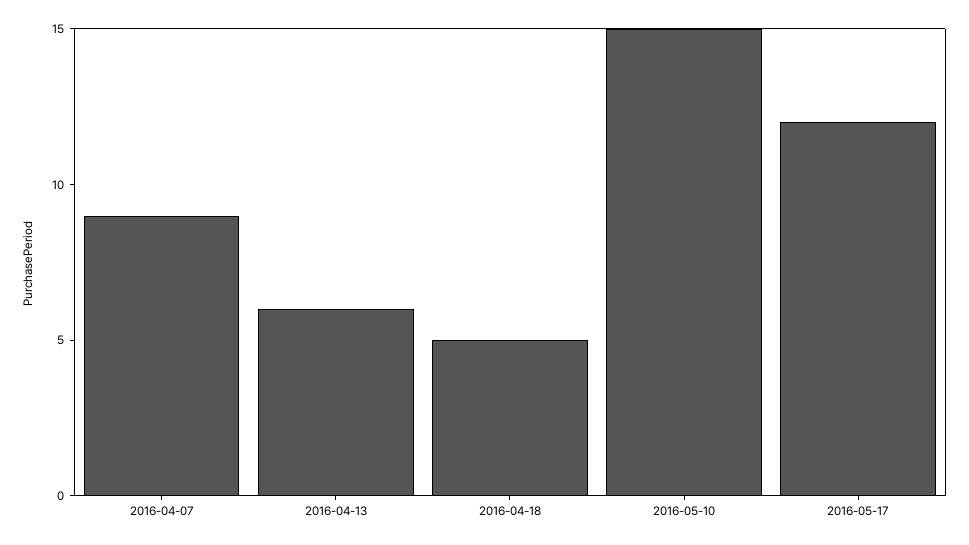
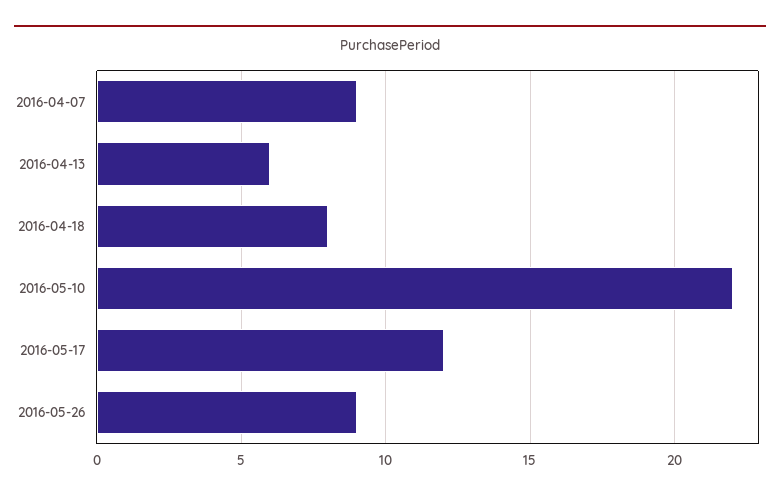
2016-04-18: 5 -> 8
2016-05-10: 15 -> 22
2016-05-26: none -> 9

